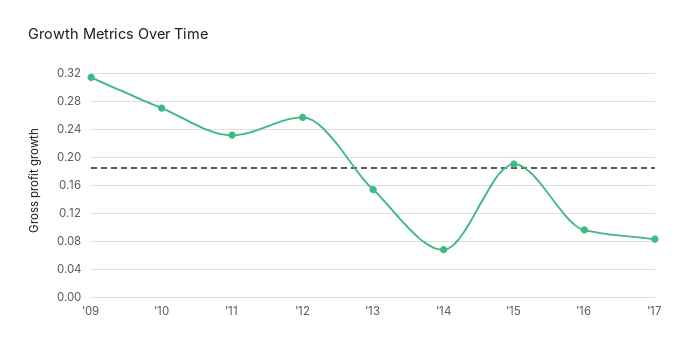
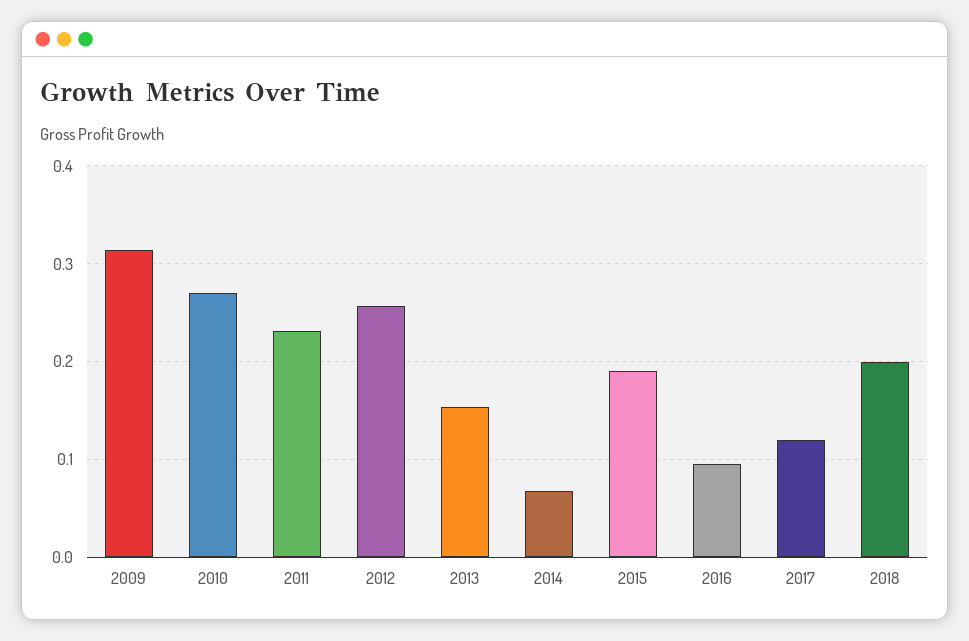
'17: 0.08 -> 0.12
2018: none -> 0.2

